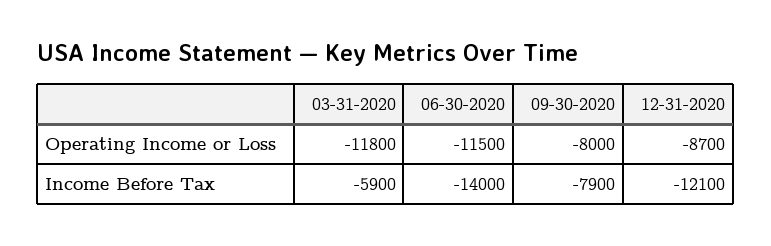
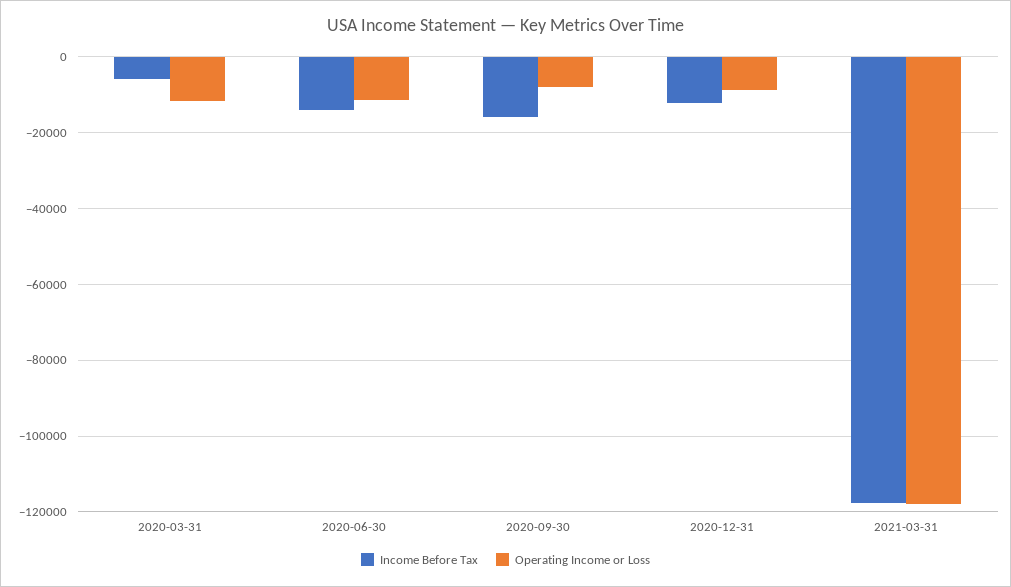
Income Before Tax, 09-30-2020: -7900 -> -16000
Income Before Tax, 2021-03-31: none -> -118000
Operating Income or Loss, 2021-03-31: none -> -118000

